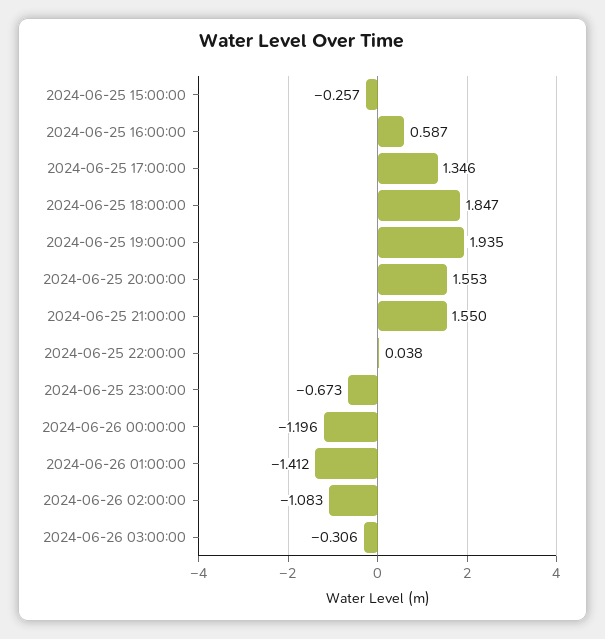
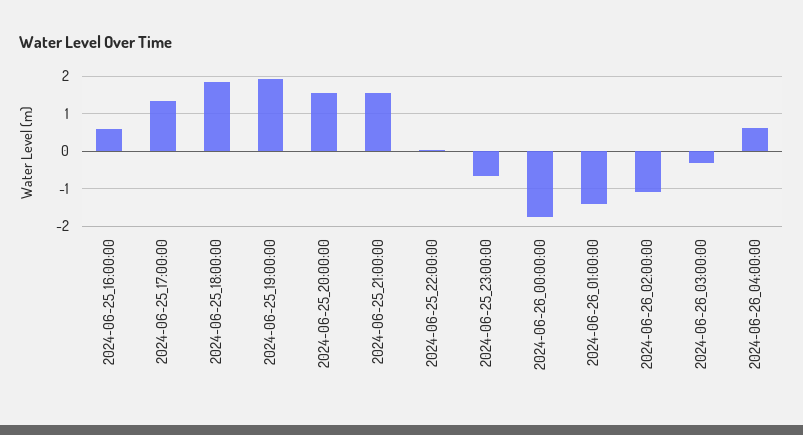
2024-06-25 15:00:00: -0.257 -> none
2024-06-26 00:00:00: -1.196 -> -1.8
2024-06-26_04:00:00: none -> 0.6

